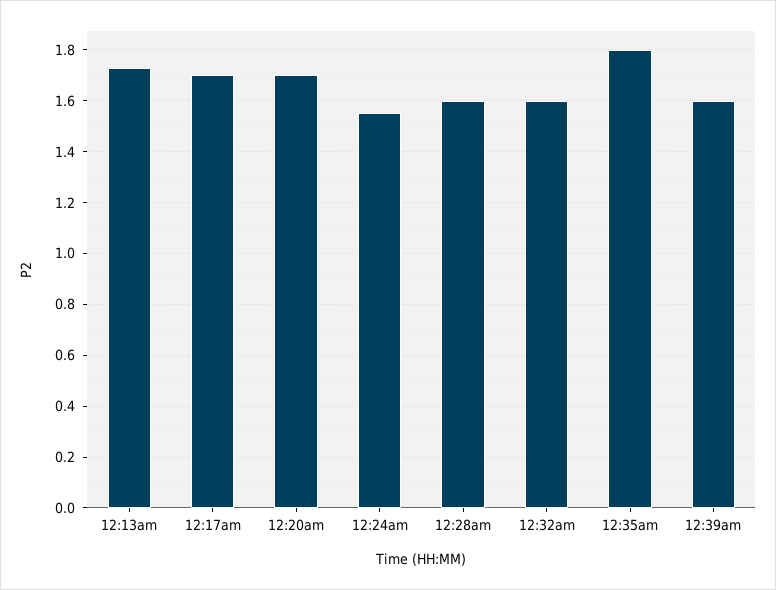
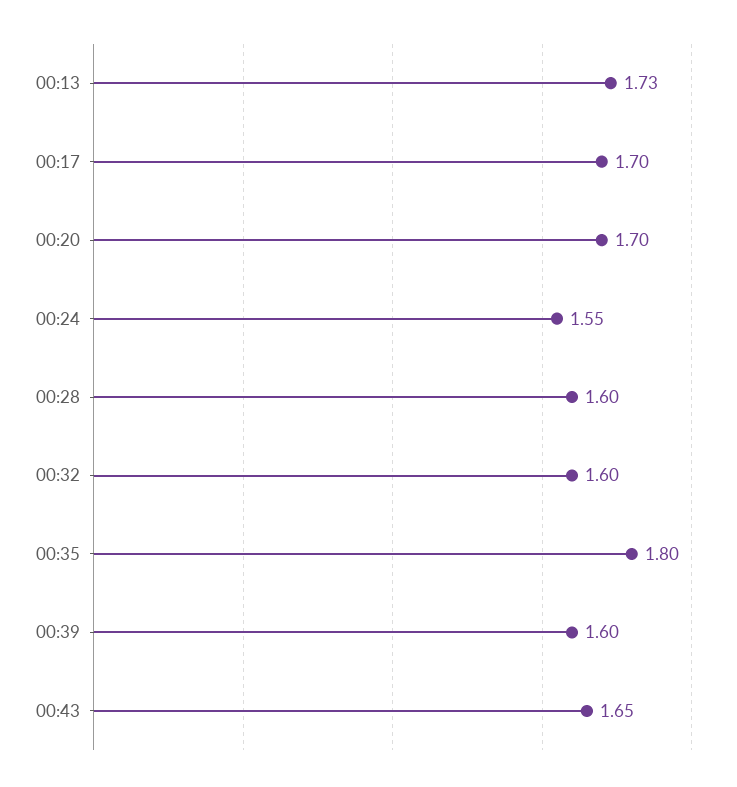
00:43: none -> 1.65

